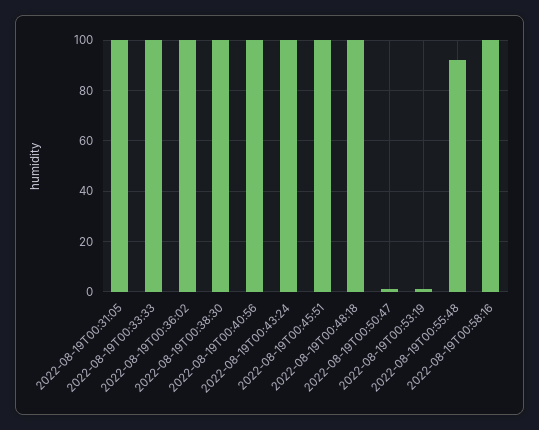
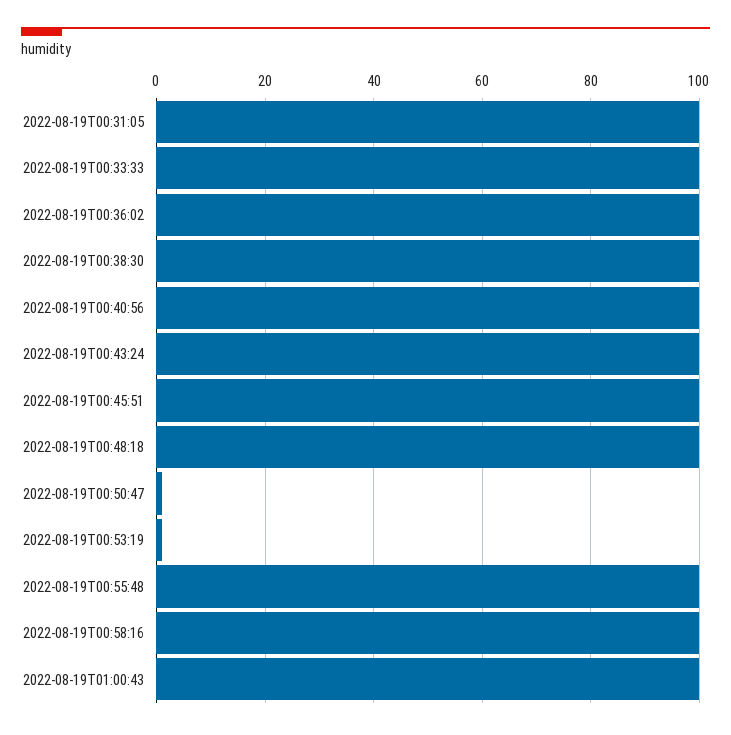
2022-08-19T00:55:48: 92.5 -> 100
2022-08-19T01:00:43: none -> 100

